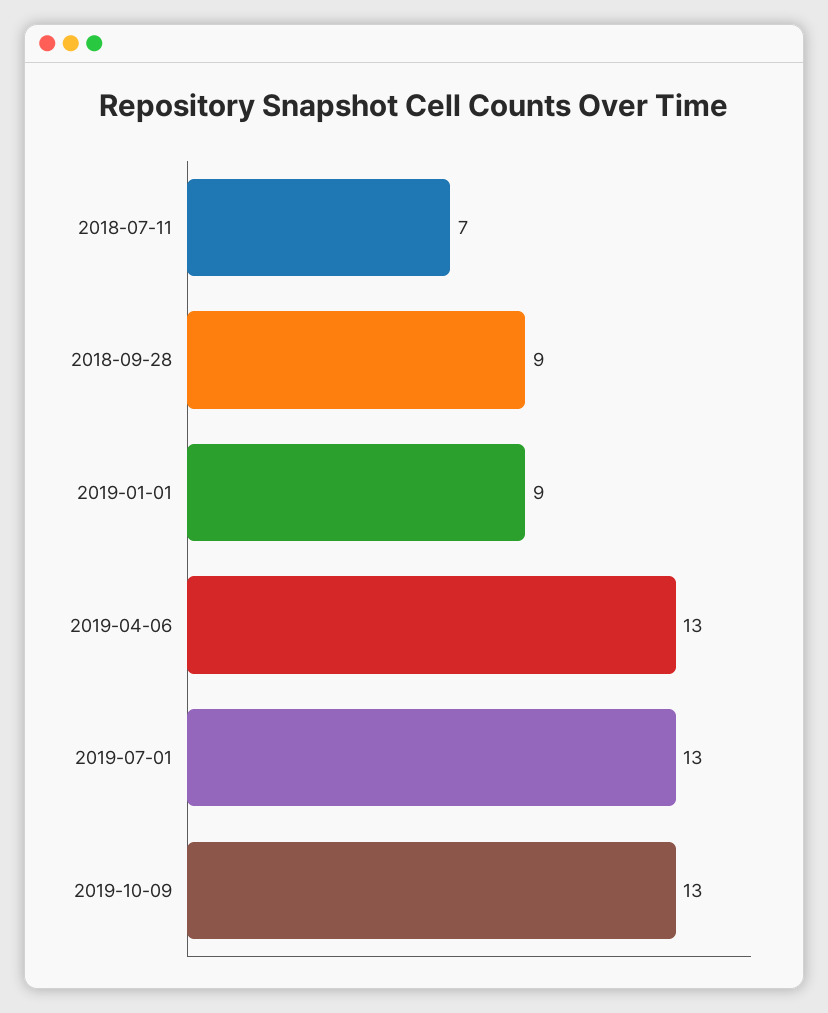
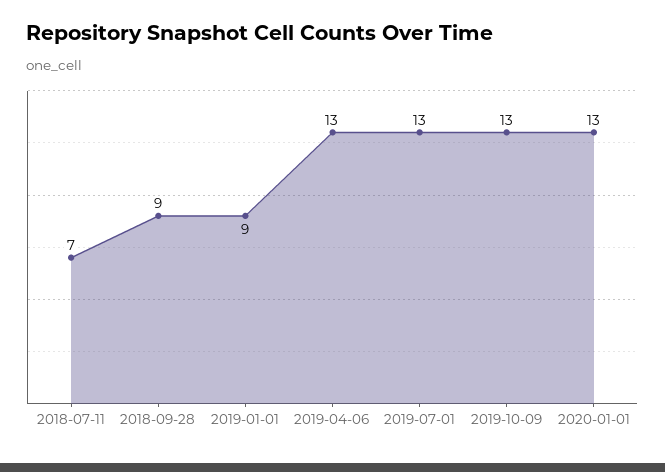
2020-01-01: none -> 13

